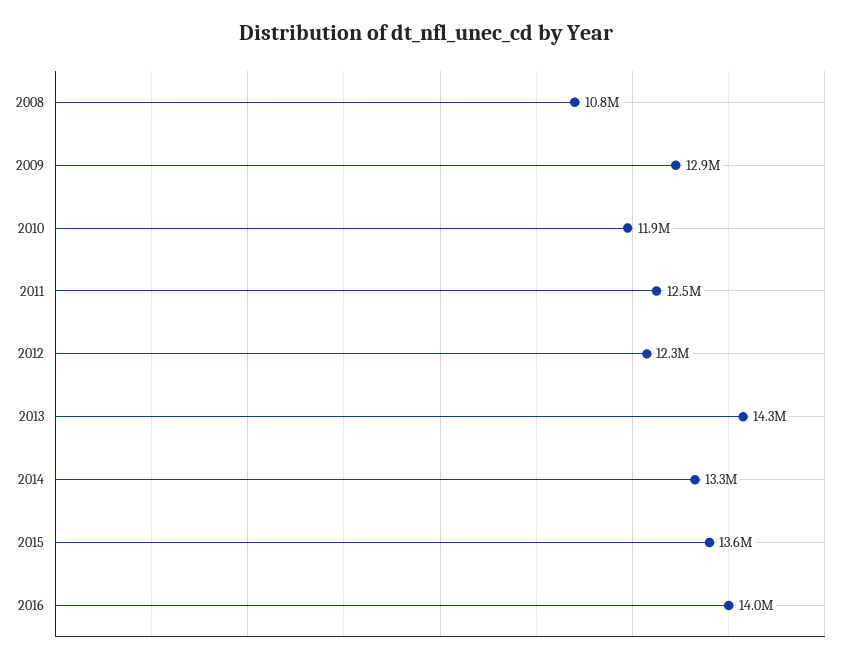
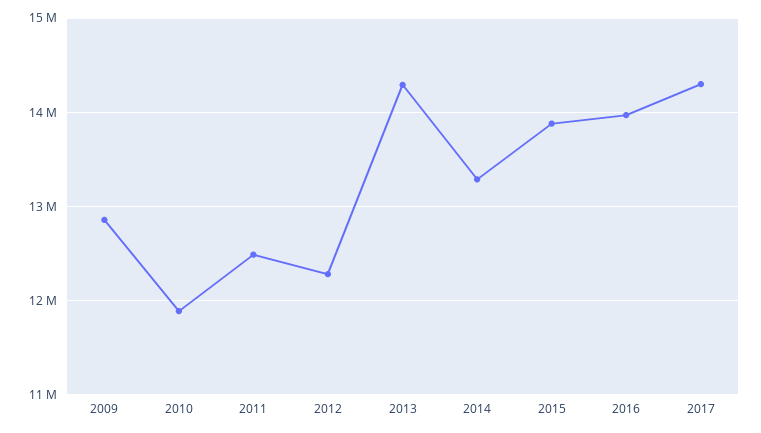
2008: 10800000 -> none
2015: 13600000 -> 13900000
2017: none -> 14300000

